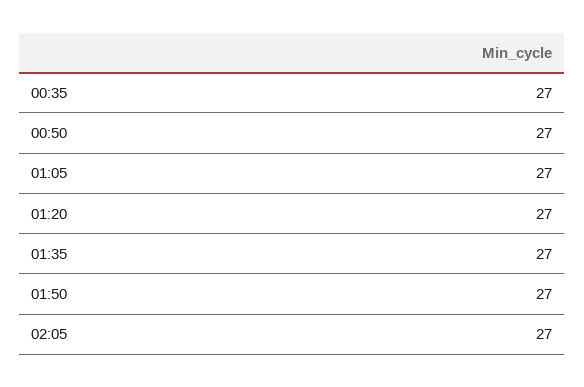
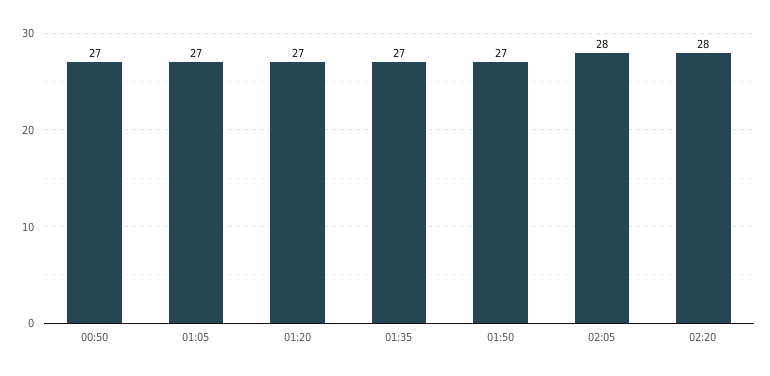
00:35: 27 -> none
02:05: 27 -> 28
02:20: none -> 28

